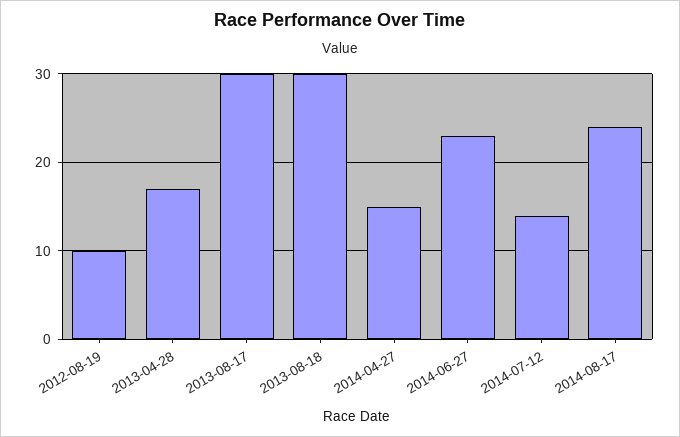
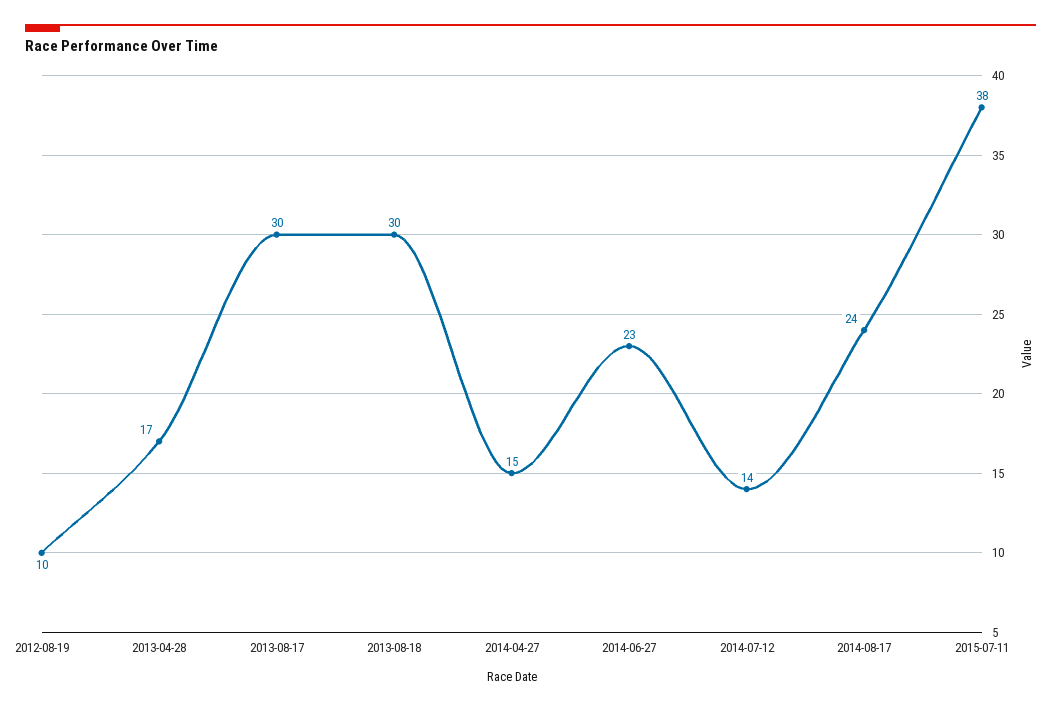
2015-07-11: none -> 38

